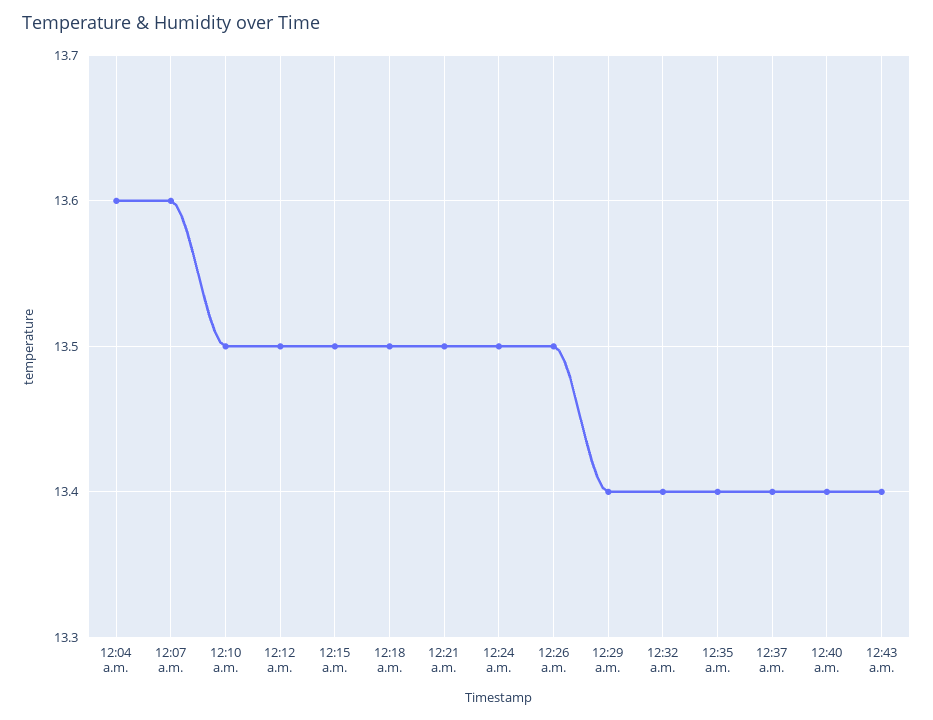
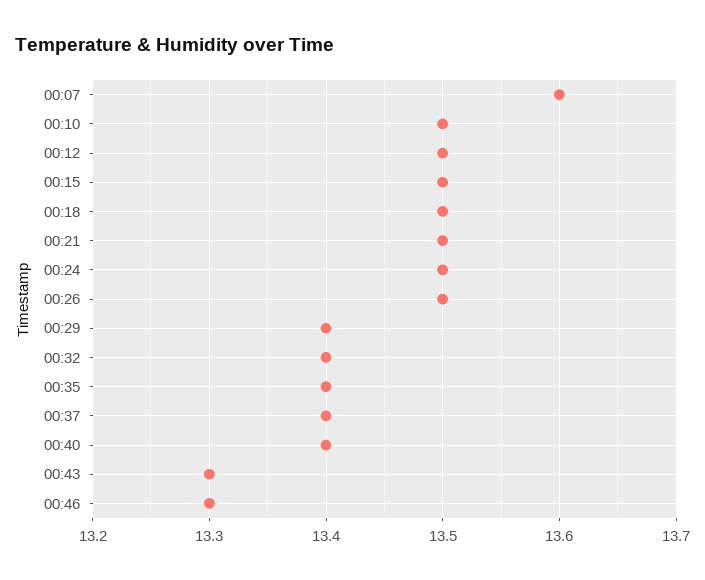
12:04 a.m.: 13.6 -> none
12:43 a.m.: 13.4 -> 13.3
00:46: none -> 13.3

